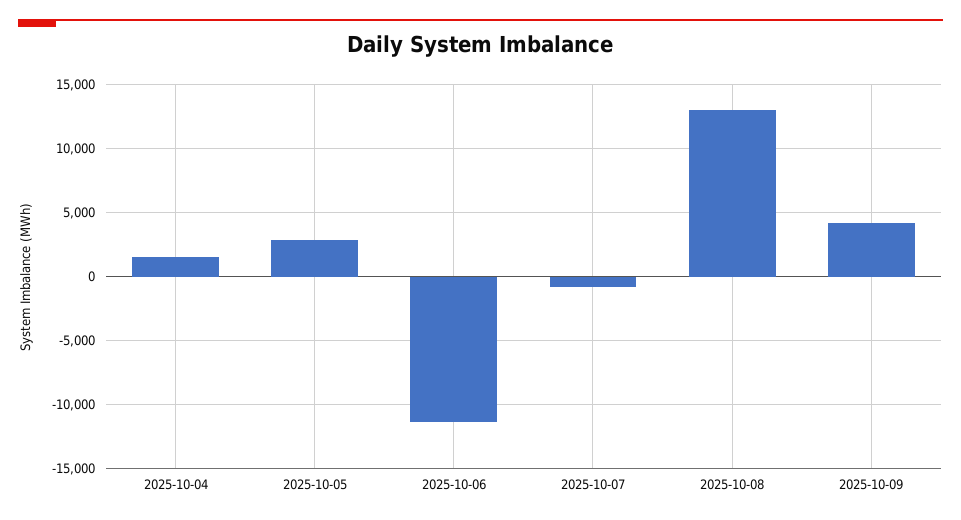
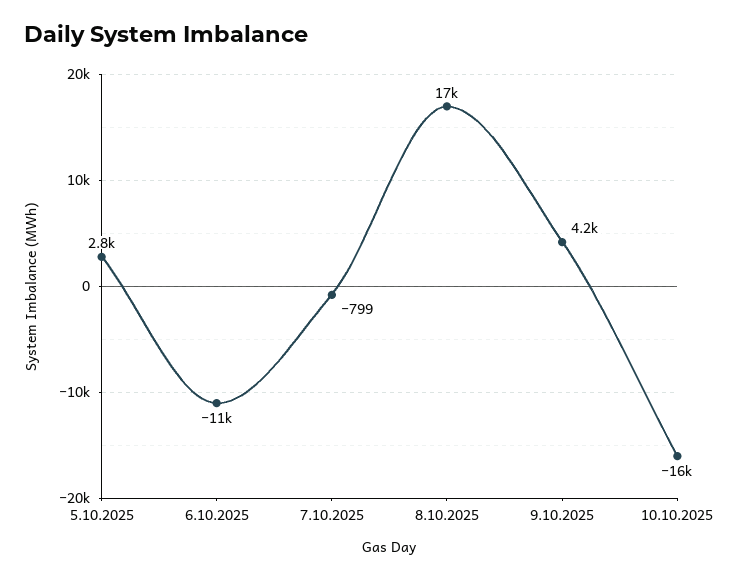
2025-10-04: 1500 -> none
2025-10-08: 13000 -> 17000
10.10.2025: none -> -16000

